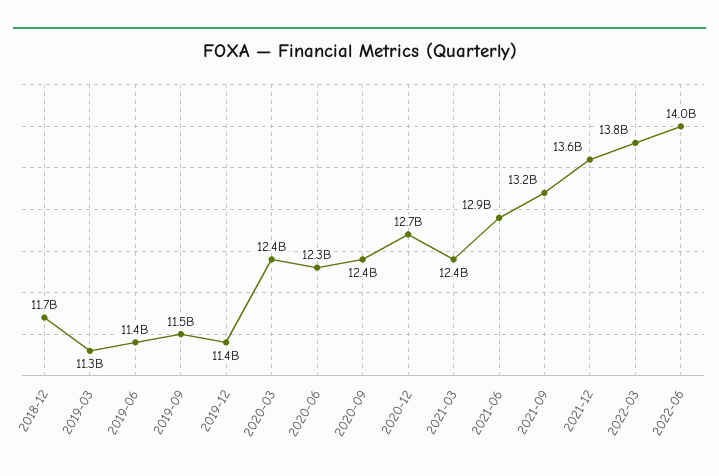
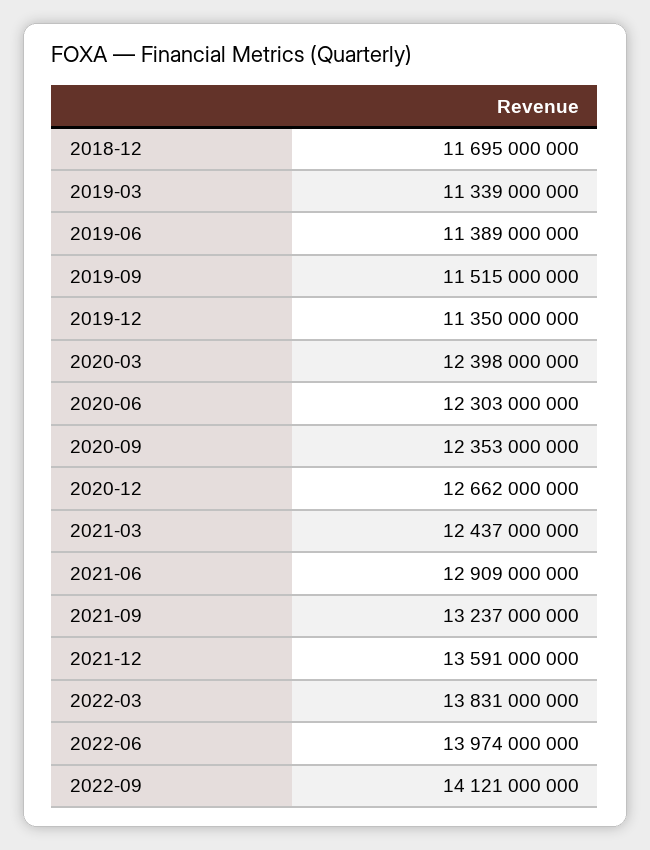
2022-09: none -> 14121000000

